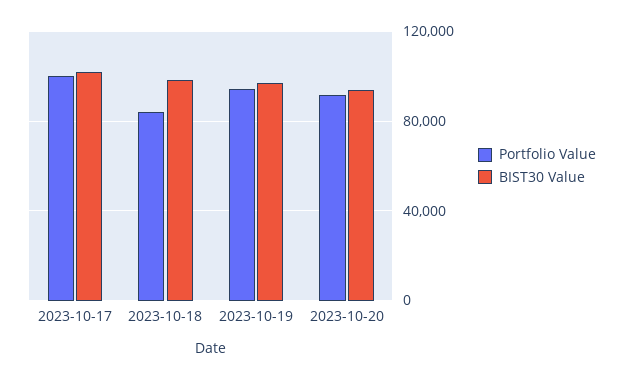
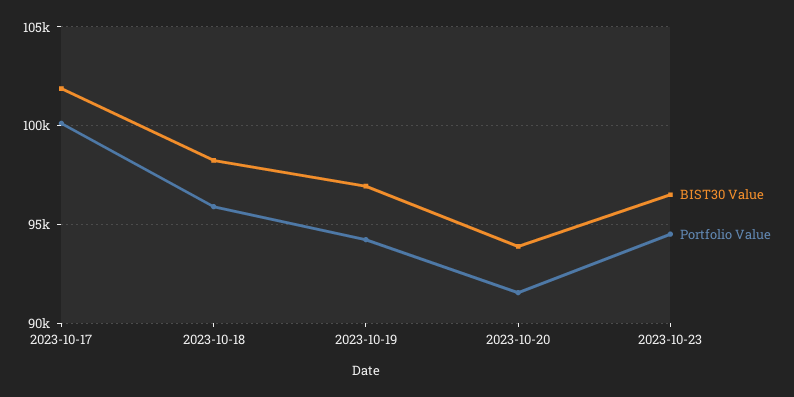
Portfolio Value, 2023-10-18: 85000 -> 96000
BIST30 Value, 2023-10-23: none -> 96500
Portfolio Value, 2023-10-23: none -> 94500

